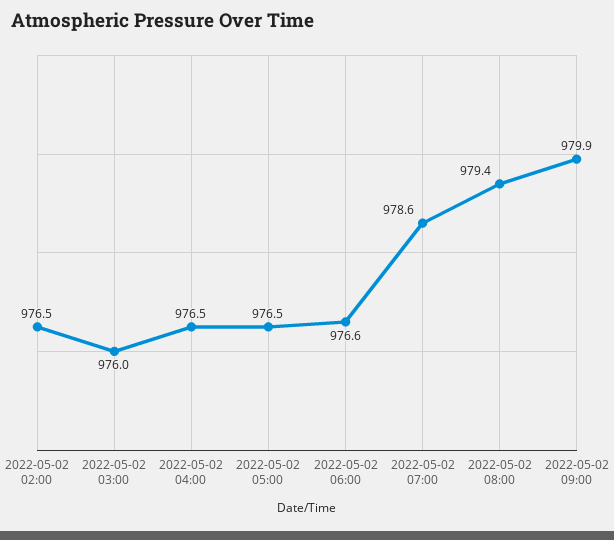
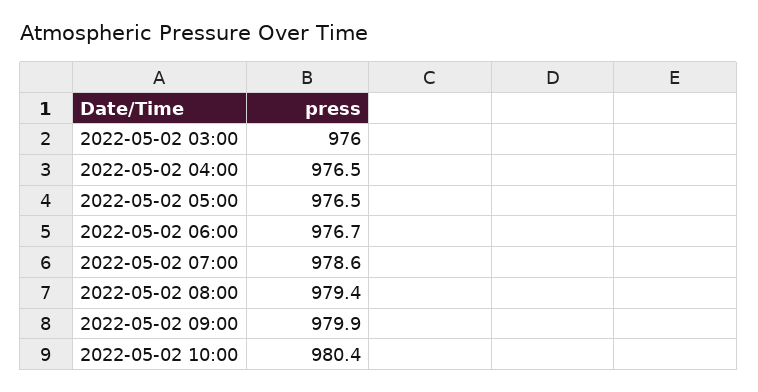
2022-05-02 02:00: 976.5 -> none
2022-05-02 06:00: 976.6 -> 976.7
2022-05-02 10:00: none -> 980.4

